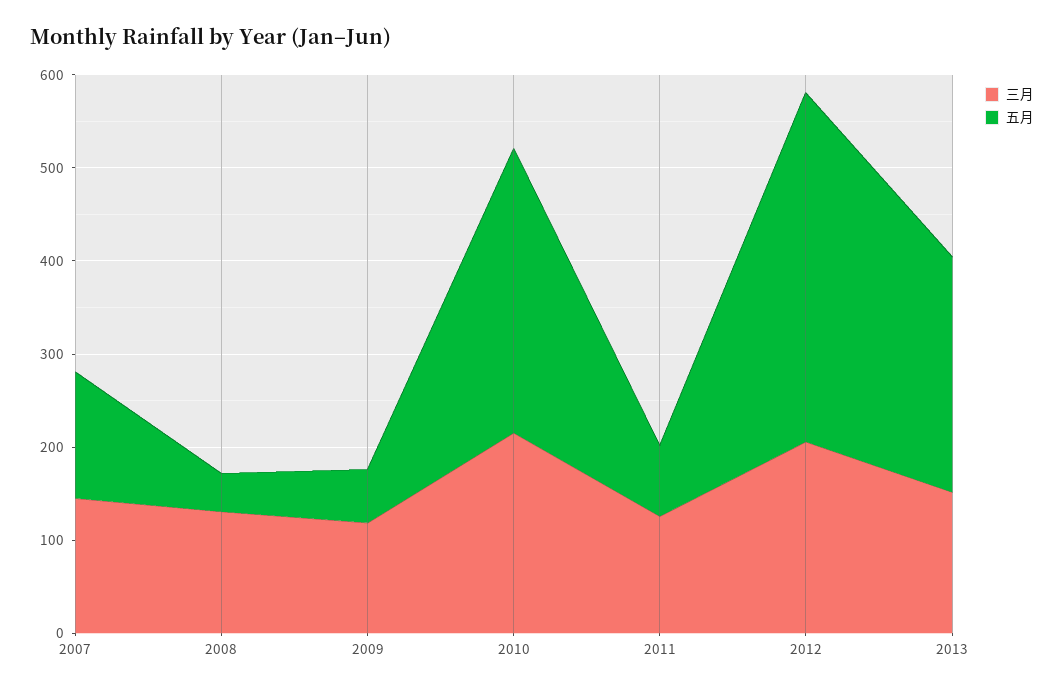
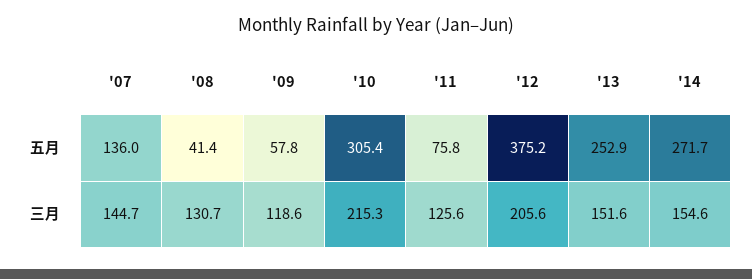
五月, '14: none -> 271.7
三月, '14: none -> 154.6

